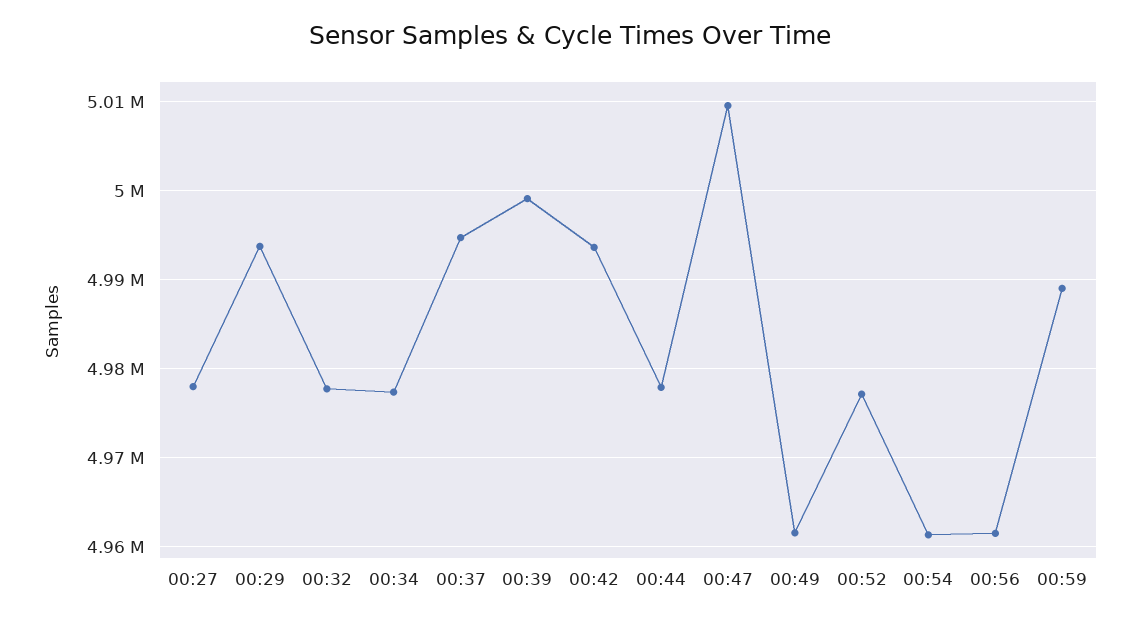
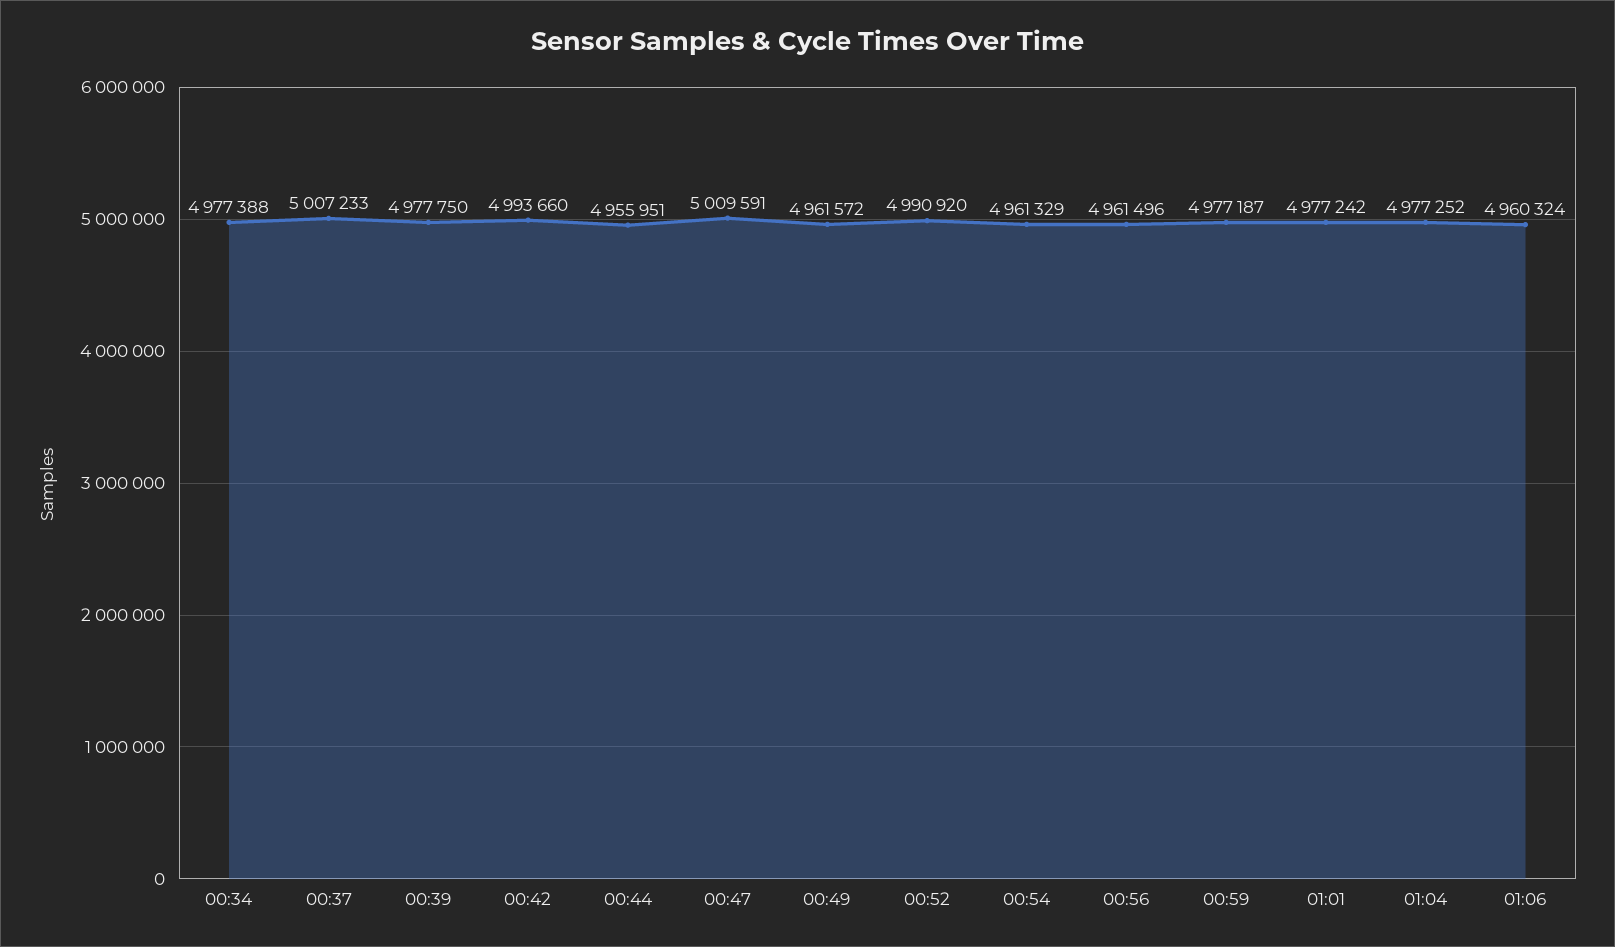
00:27: 4978000 -> none
00:29: 4994000 -> none
00:32: 4978000 -> none
00:37: 4995000 -> 5007233
00:39: 4999000 -> 4977750
00:44: 4978000 -> 4955951
00:52: 4977000 -> 4990920
00:59: 4989000 -> 4977187
01:01: none -> 4977242
01:04: none -> 4977252
01:06: none -> 4960324

